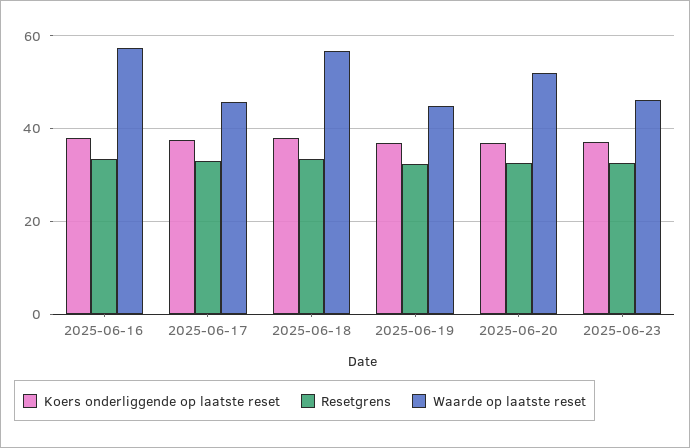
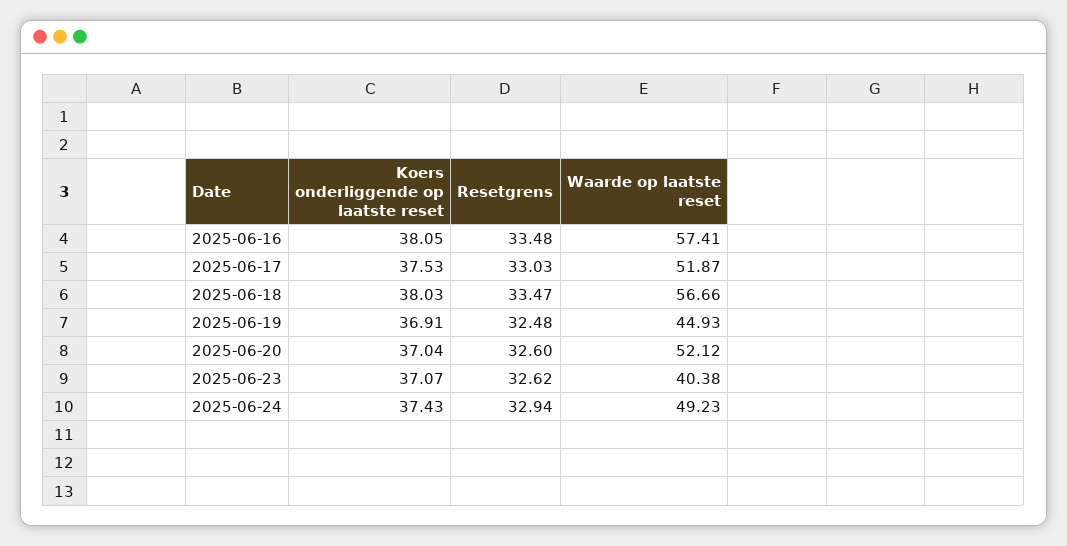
Waarde op laatste reset, 2025-06-17: 46 -> 51.87
Waarde op laatste reset, 2025-06-23: 46 -> 40.38
Koers onderliggende op laatste reset, 2025-06-24: none -> 37.43
Resetgrens, 2025-06-24: none -> 32.94
Waarde op laatste reset, 2025-06-24: none -> 49.23

